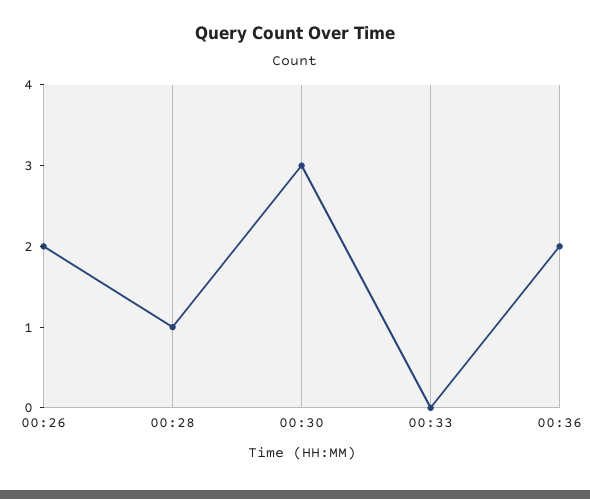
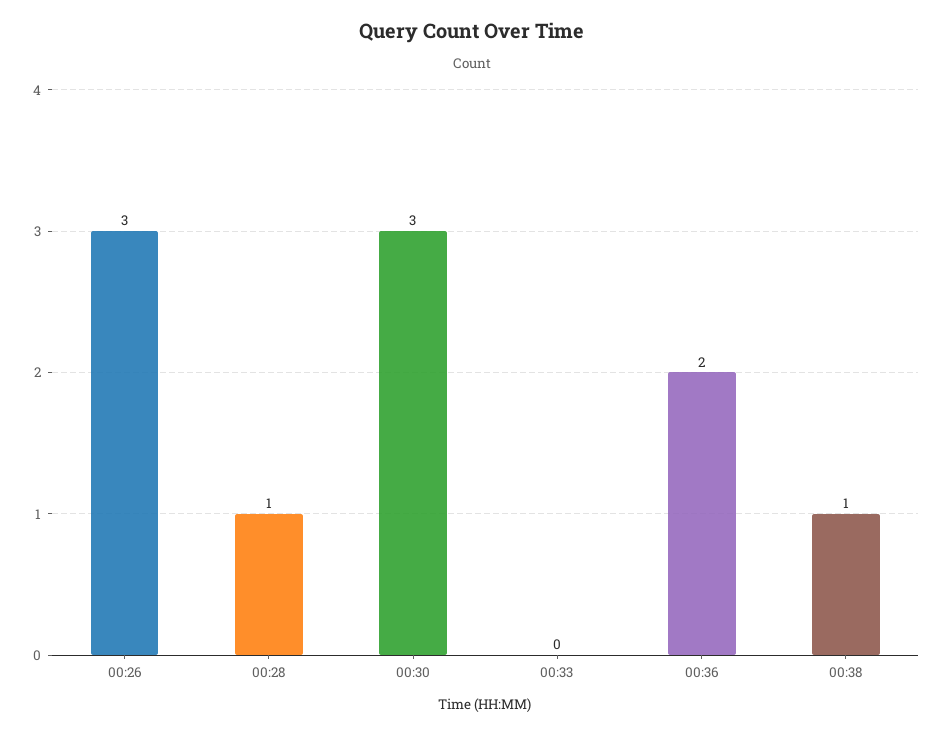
00:26: 2 -> 3
00:38: none -> 1

